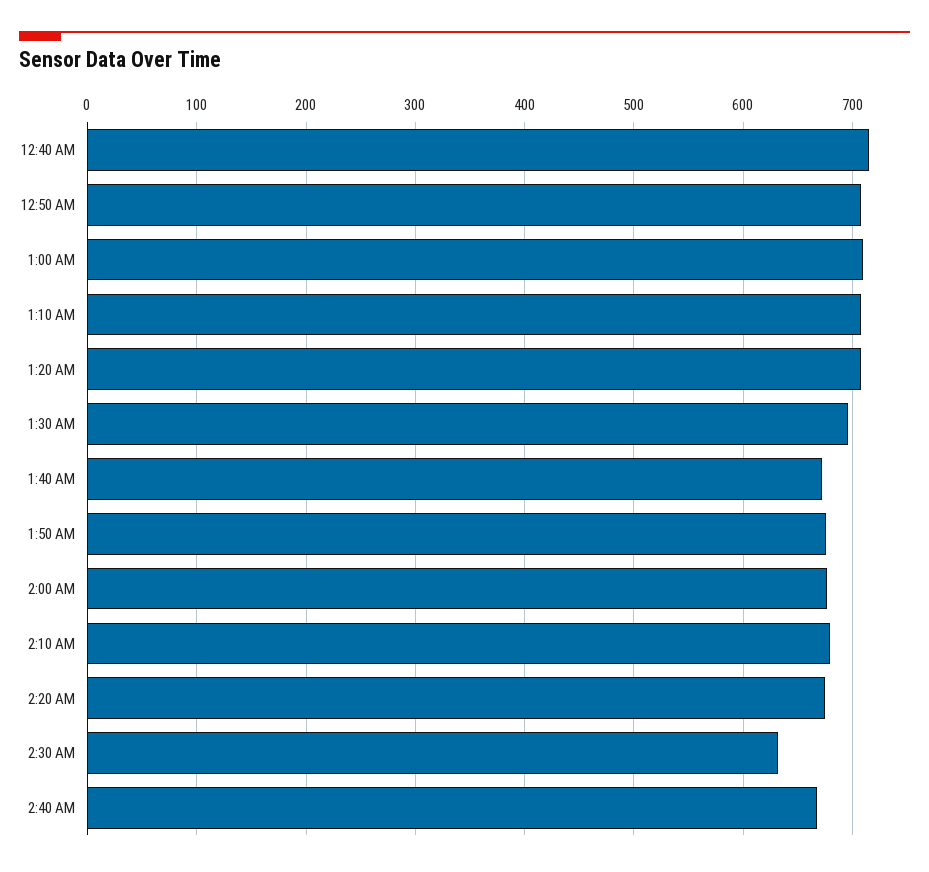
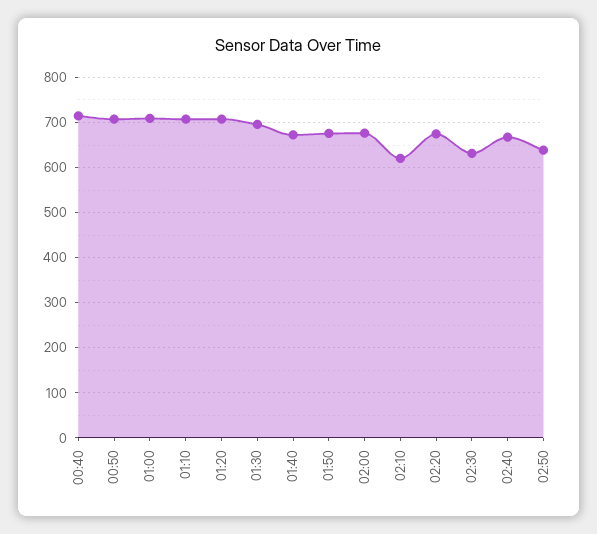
2:10 AM: 680 -> 620
02:50: none -> 640

